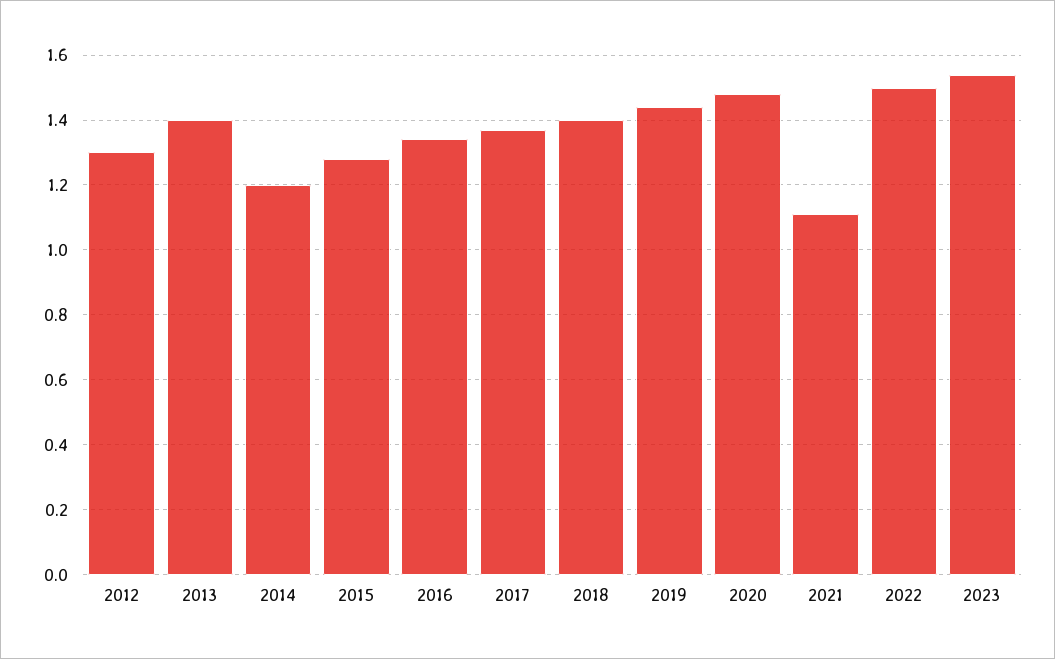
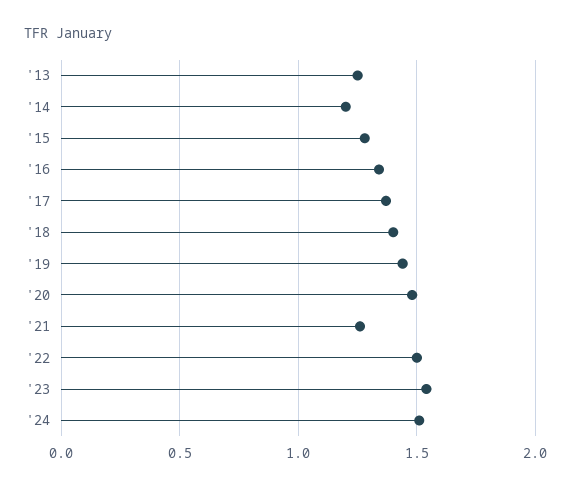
2012: 1.3 -> none
2013: 1.4 -> 1.25
2021: 1.1 -> 1.25
'24: none -> 1.5

